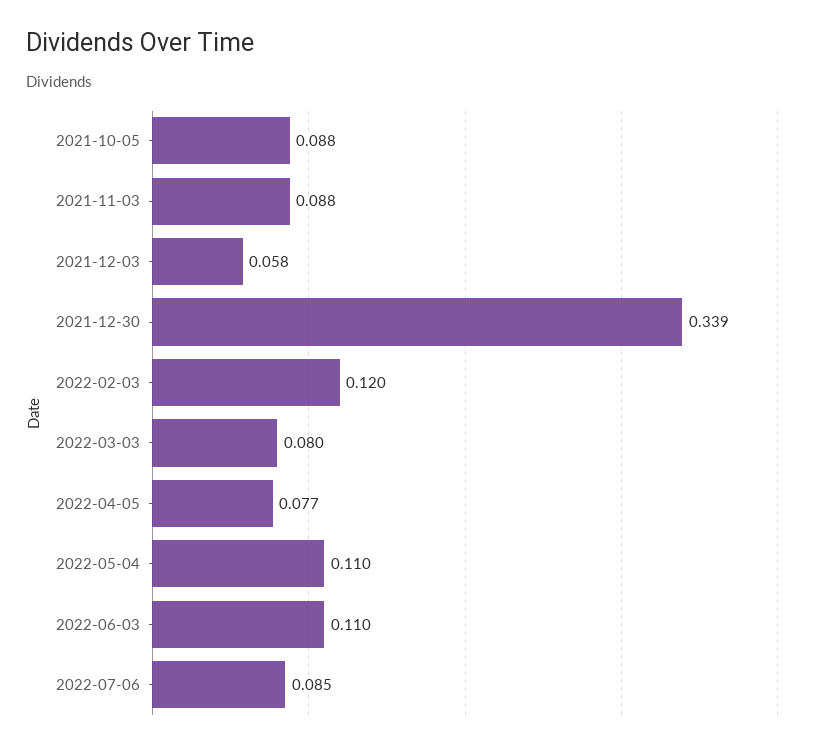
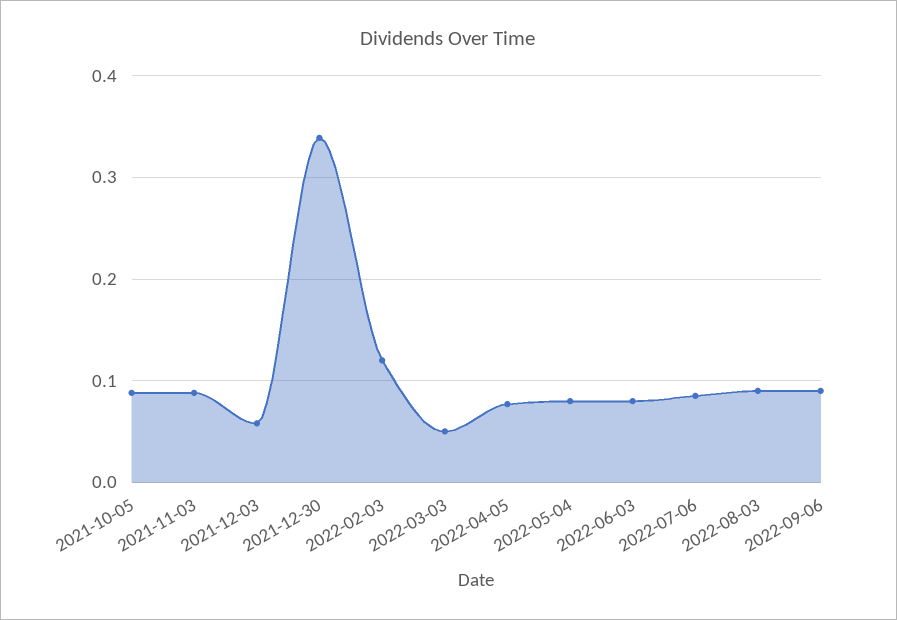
2022-03-03: 0.08 -> 0.05
2022-05-04: 0.11 -> 0.08
2022-06-03: 0.11 -> 0.08
2022-08-03: none -> 0.09
2022-09-06: none -> 0.09

